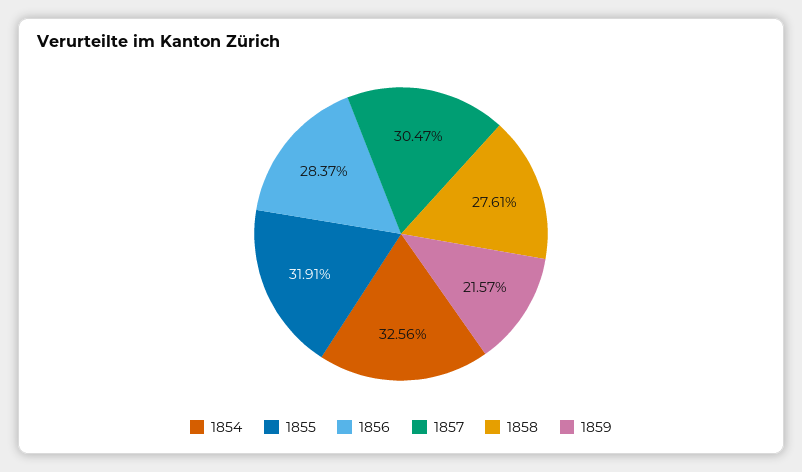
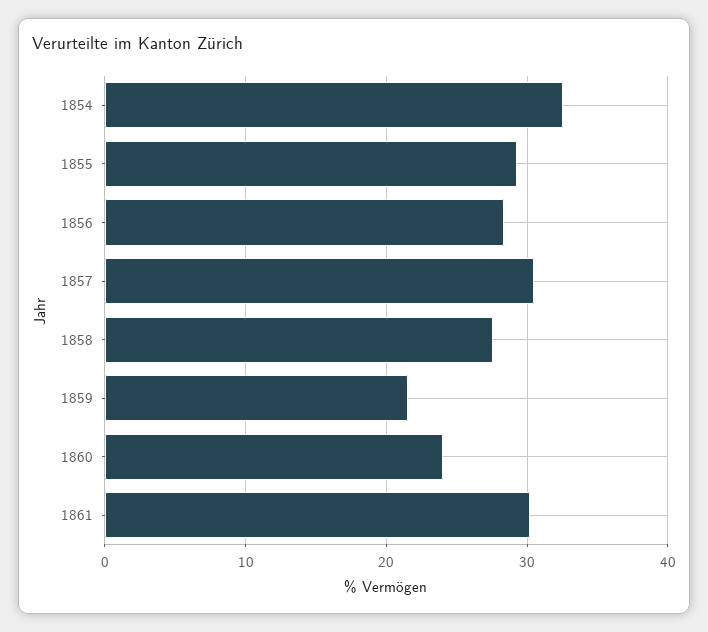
1855: 31.91 -> 29
1860: none -> 24
1861: none -> 30

